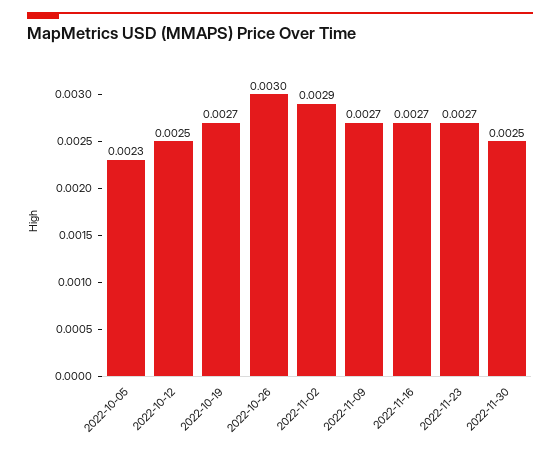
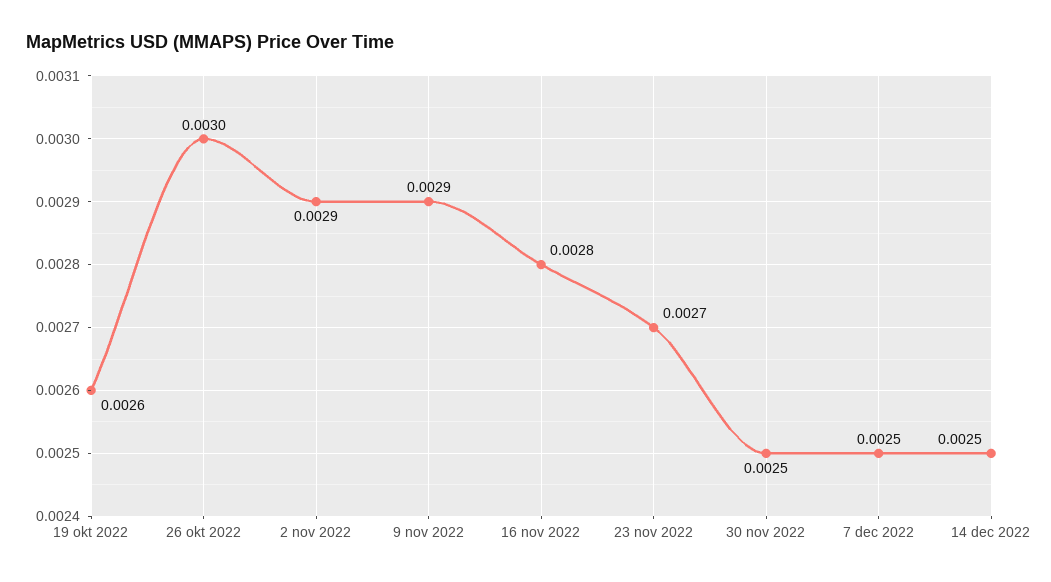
2022-10-05: 0.0023 -> none
2022-10-12: 0.0025 -> none
2022-10-19: 0.0027 -> 0.0026
2022-11-09: 0.0027 -> 0.0029
2022-11-16: 0.0027 -> 0.0028
7 dec 2022: none -> 0.0025
14 dec 2022: none -> 0.0025

